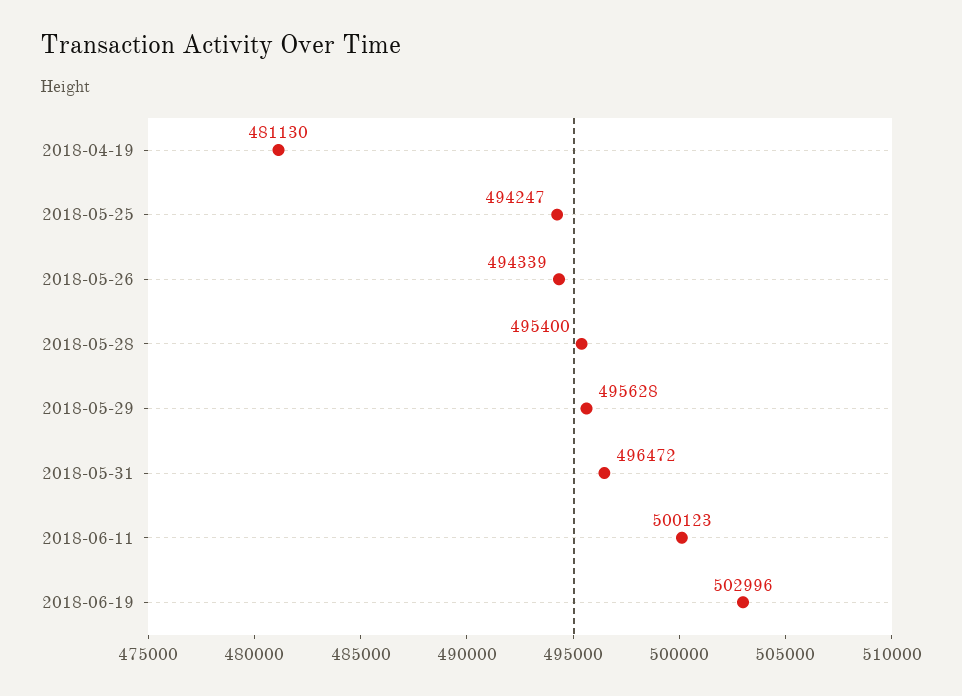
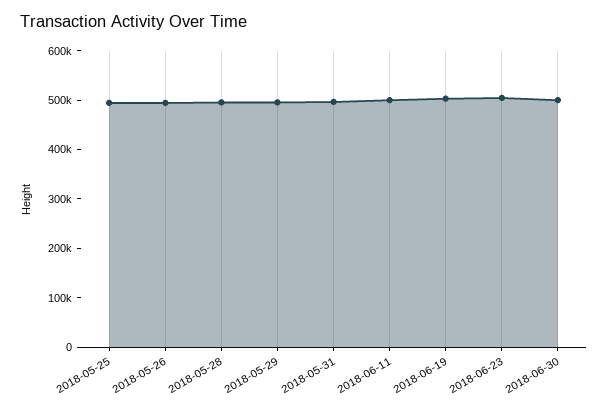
2018-04-19: 481130 -> none
2018-06-23: none -> 500000
2018-06-30: none -> 500000

